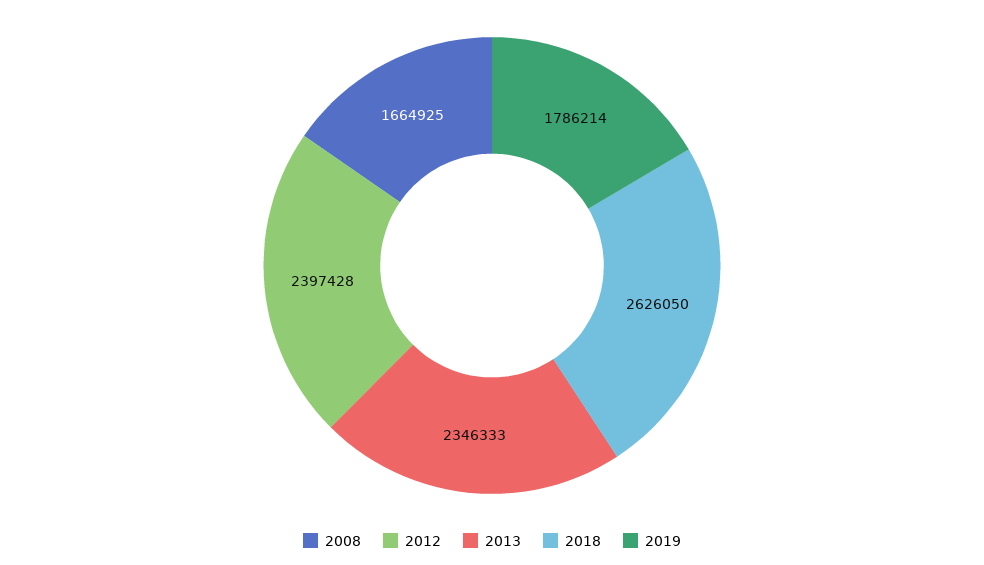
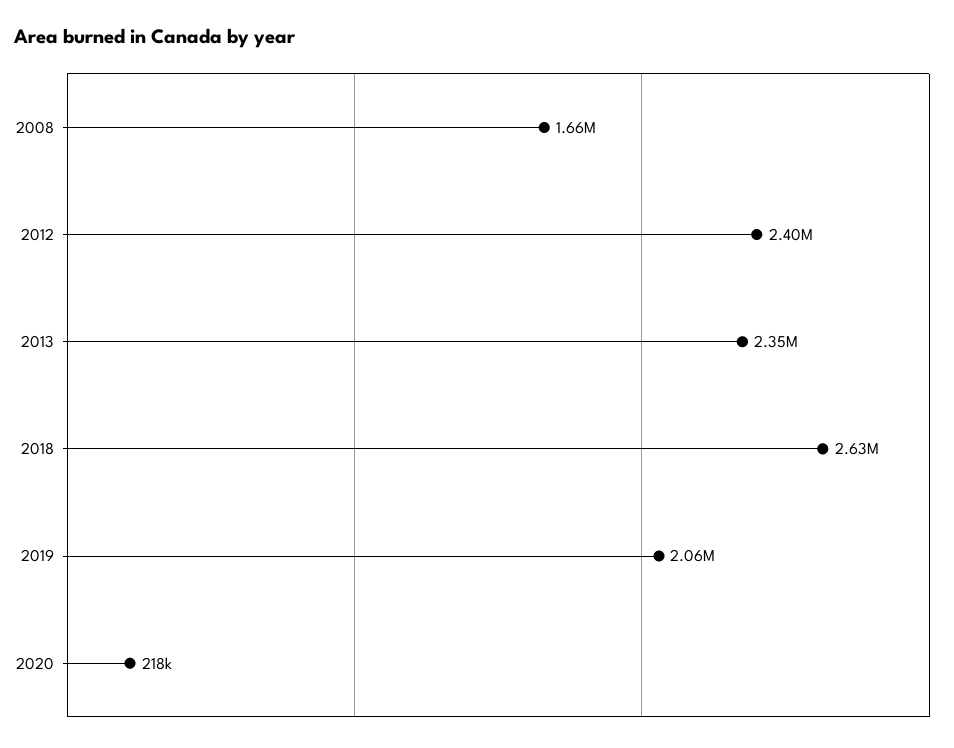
2019: 1786214 -> 2060000
2020: none -> 218000

